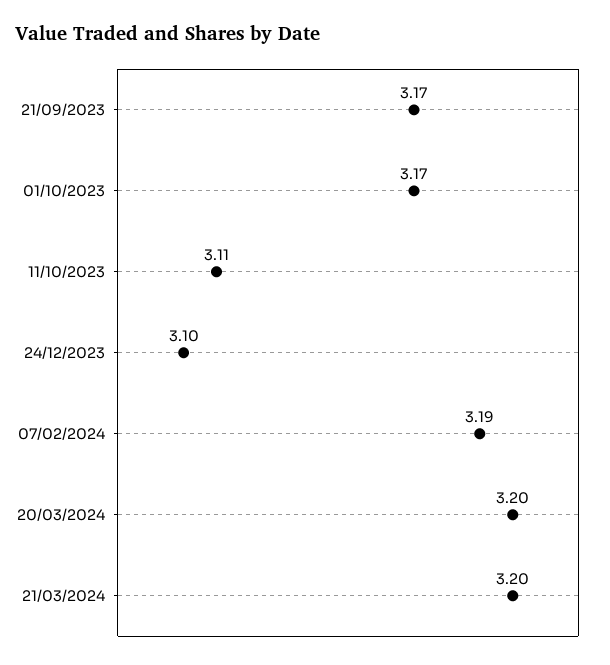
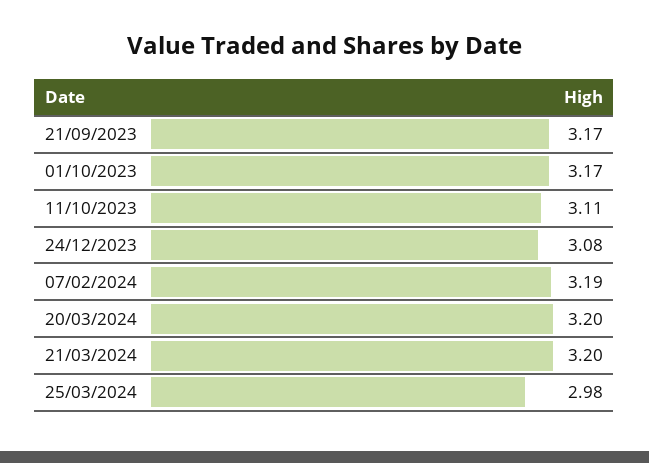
24/12/2023: 3.1 -> 3.08
25/03/2024: none -> 2.98

